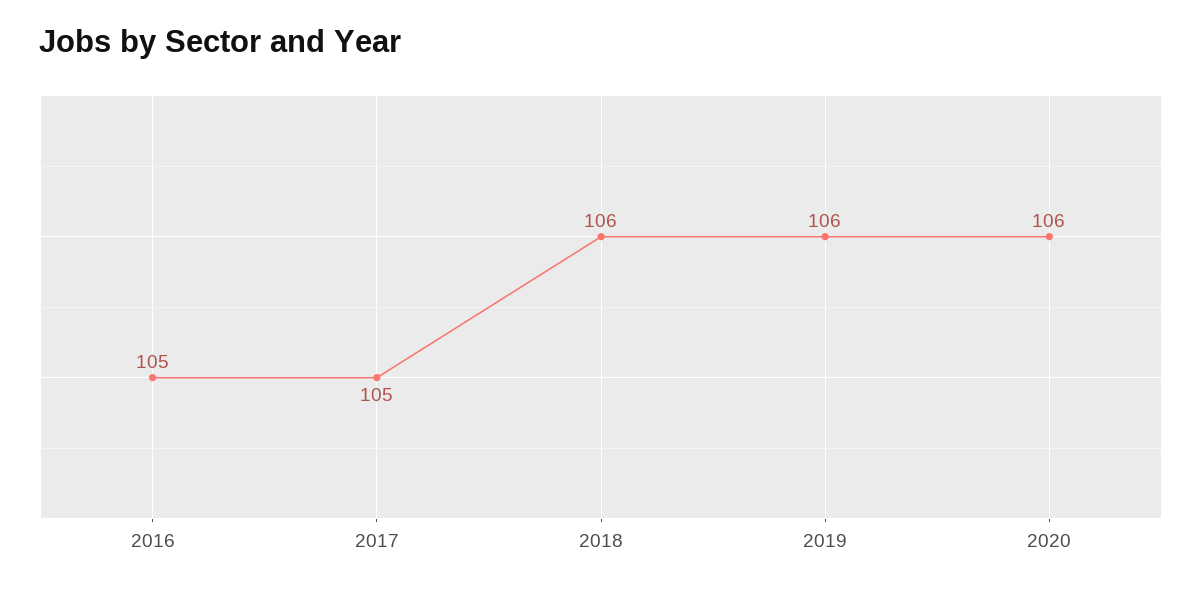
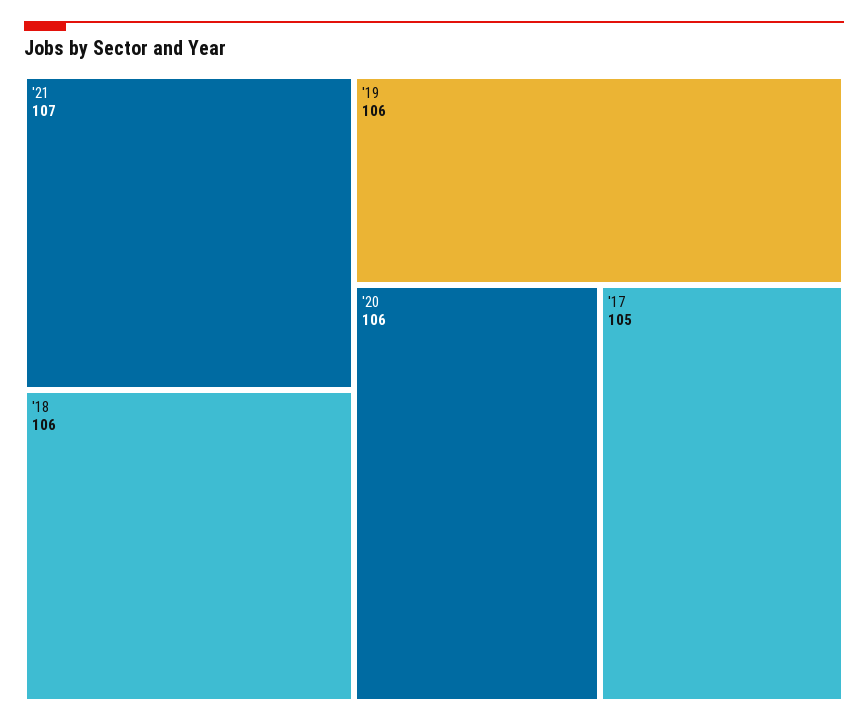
2016: 105 -> none
'21: none -> 107

